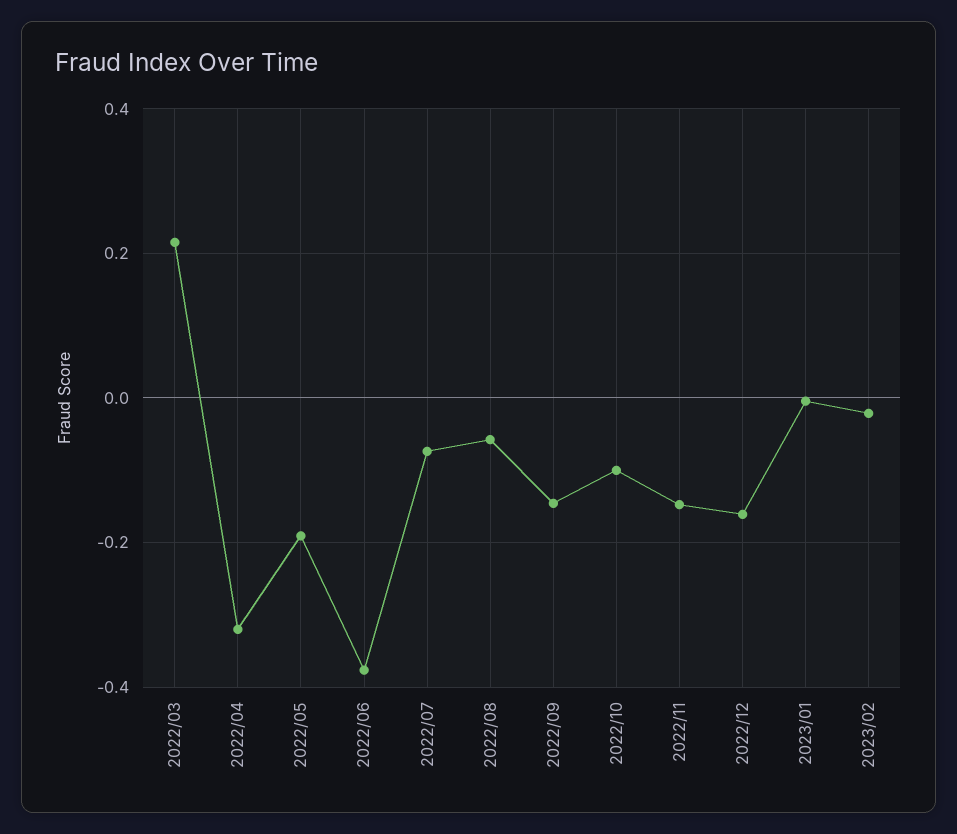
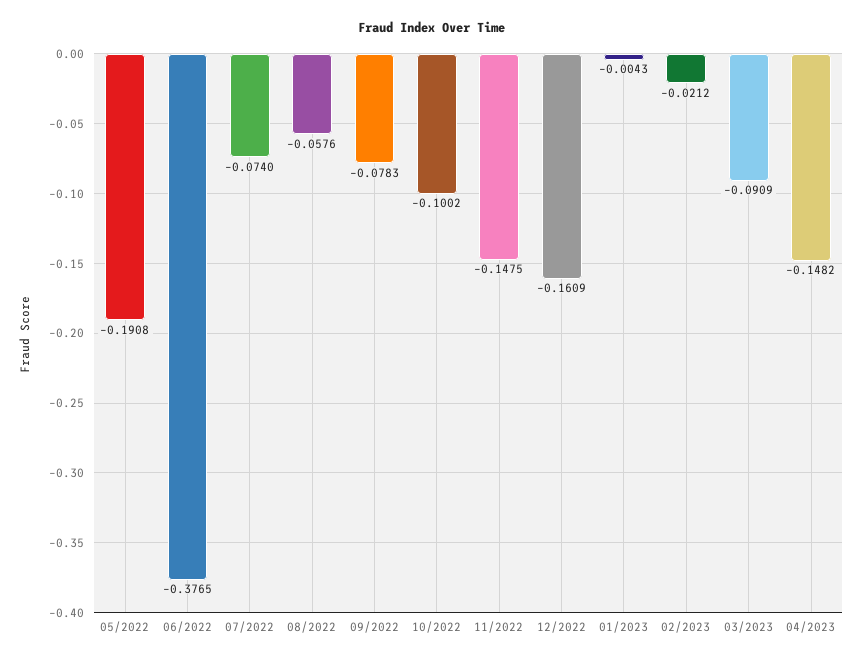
2022/03: 0.22 -> none
2022/04: -0.32 -> none
2022/09: -0.14 -> -0.0783
03/2023: none -> -0.0909
04/2023: none -> -0.1482

